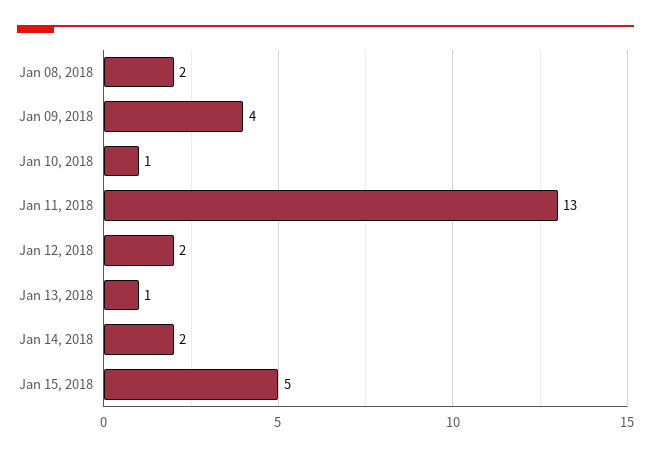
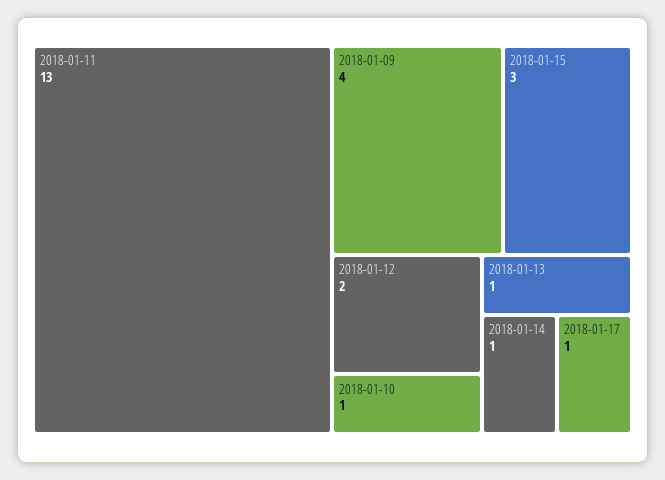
Jan 08, 2018: 2 -> none
Jan 14, 2018: 2 -> 1
Jan 15, 2018: 5 -> 3
2018-01-17: none -> 1

